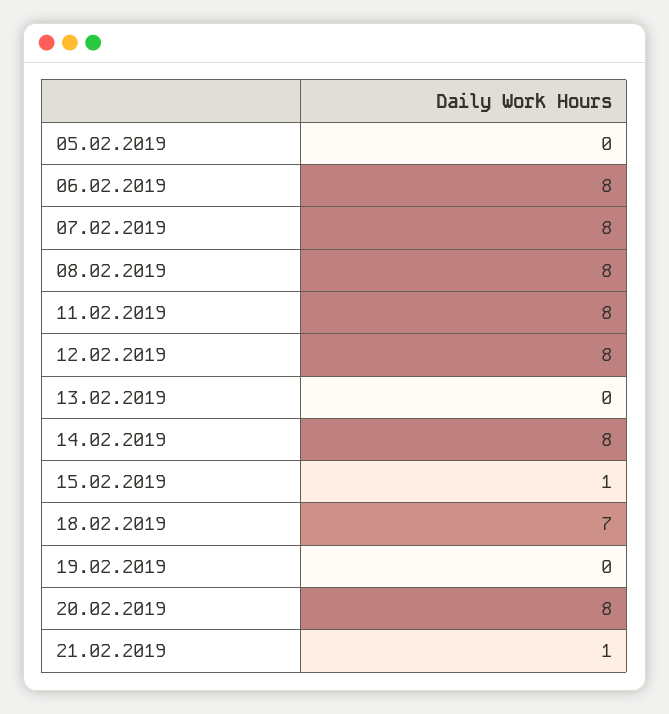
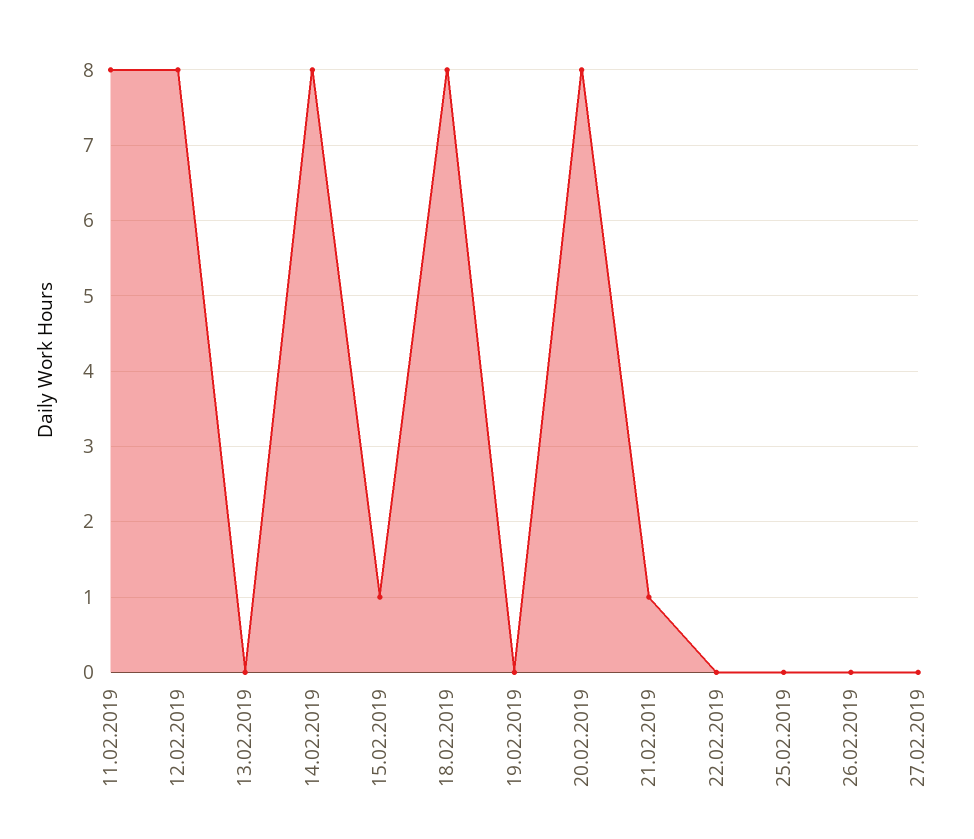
05.02.2019: 0 -> none
06.02.2019: 8 -> none
07.02.2019: 8 -> none
08.02.2019: 8 -> none
18.02.2019: 7 -> 8
22.02.2019: none -> 0
25.02.2019: none -> 0
26.02.2019: none -> 0
27.02.2019: none -> 0

